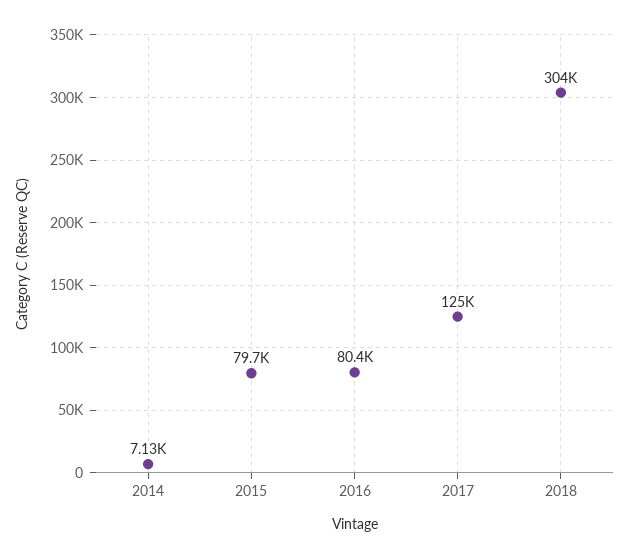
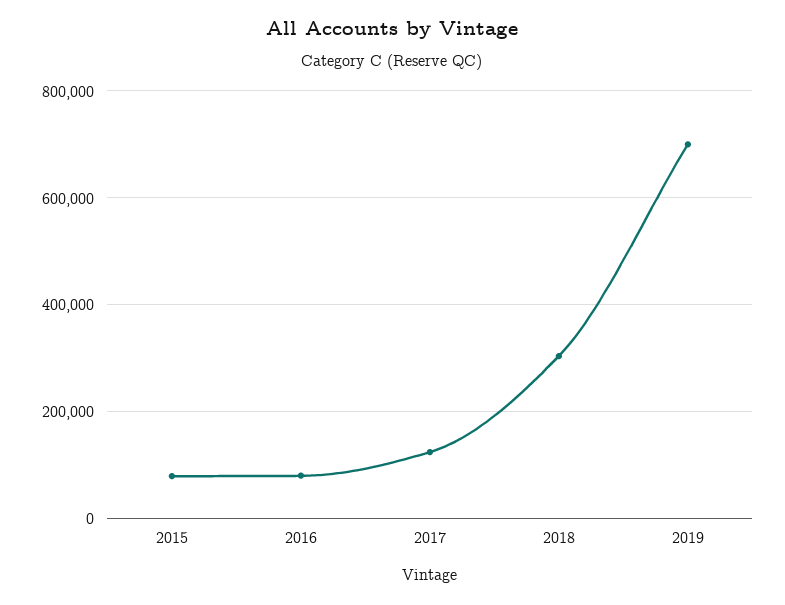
2014: 7130 -> none
2019: none -> 700000

